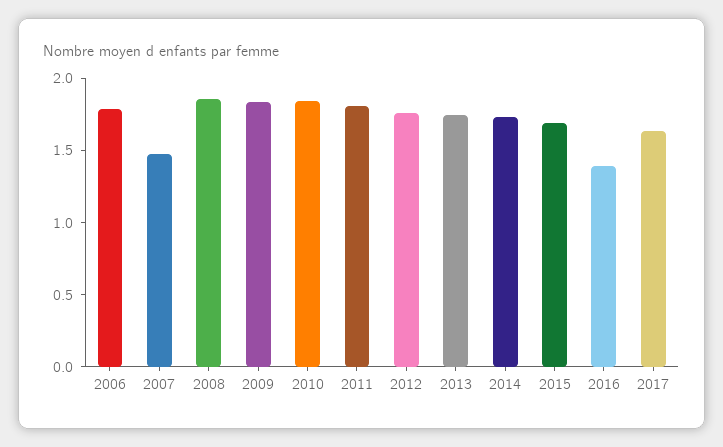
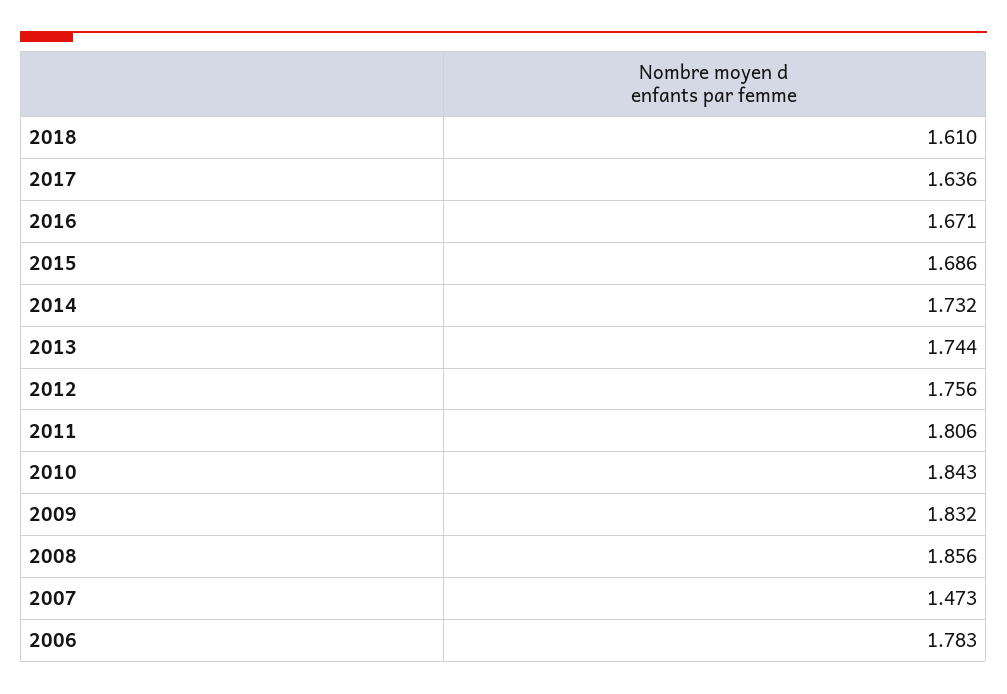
2016: 1.4 -> 1.671
2018: none -> 1.61

